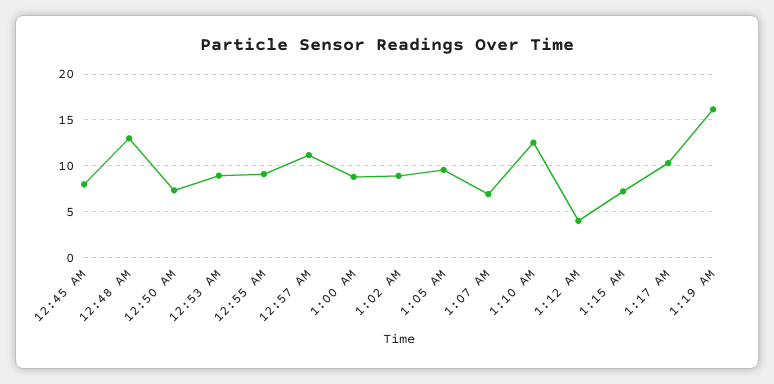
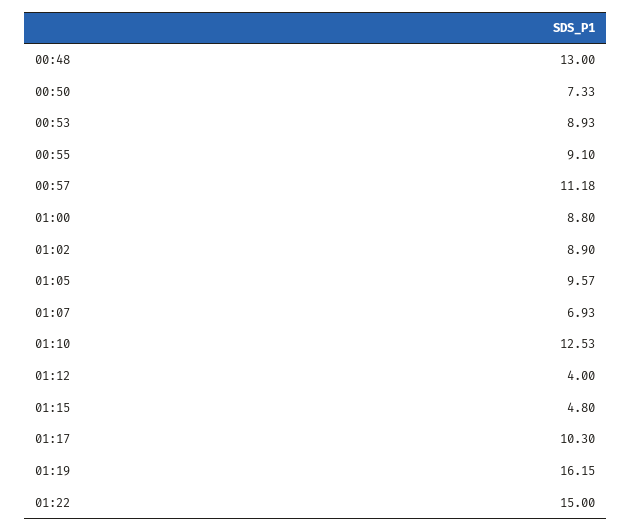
12:45 AM: 8 -> none
1:15 AM: 7 -> 4.8
01:22: none -> 15

